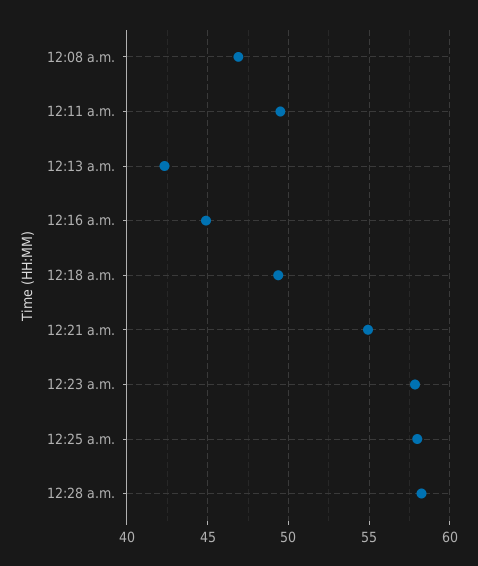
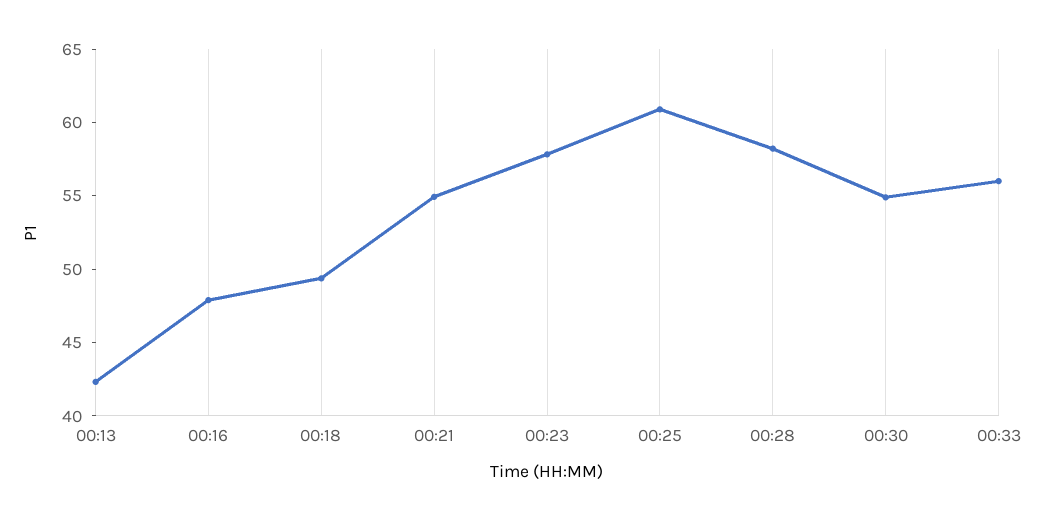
12:08 a.m.: 47 -> none
12:11 a.m.: 49.5 -> none
12:16 a.m.: 45 -> 48
12:25 a.m.: 58 -> 61
00:30: none -> 55
00:33: none -> 56

